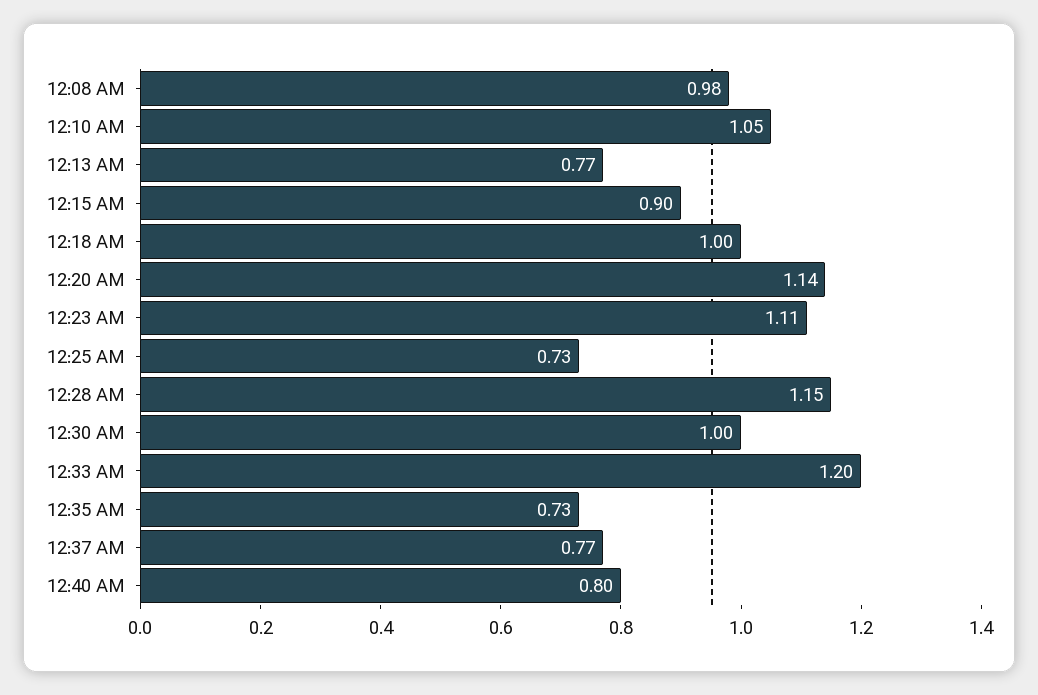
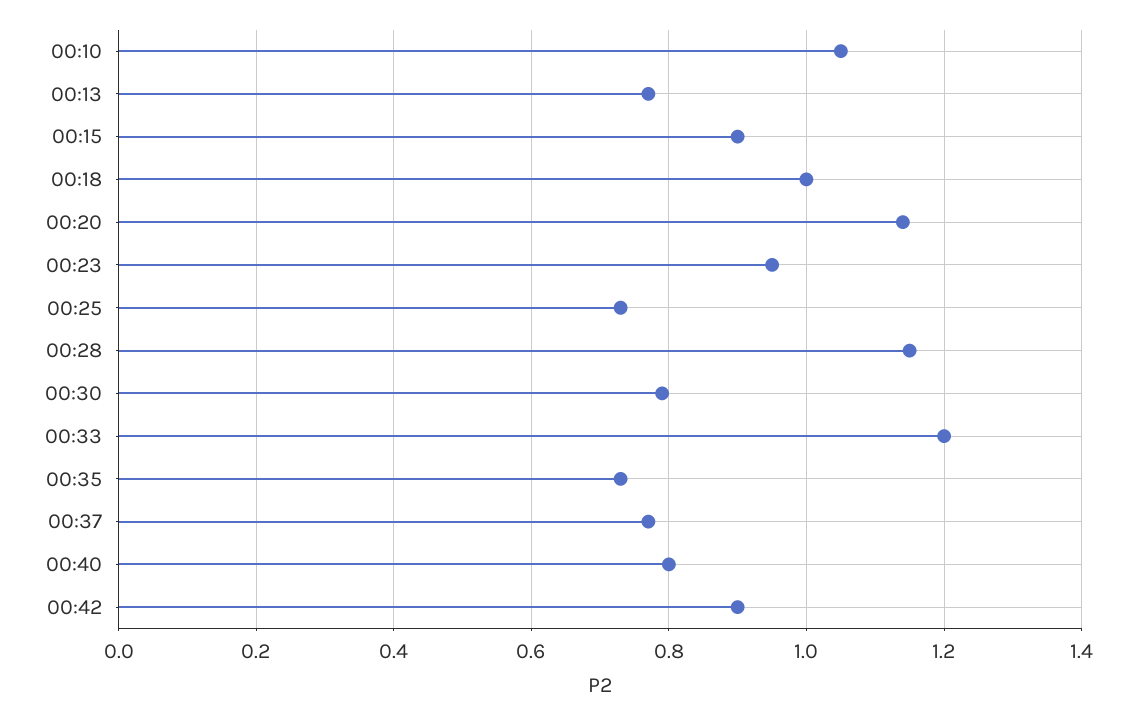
12:08 AM: 0.98 -> none
12:23 AM: 1.11 -> 0.95
12:30 AM: 1 -> 0.8
00:42: none -> 0.9

